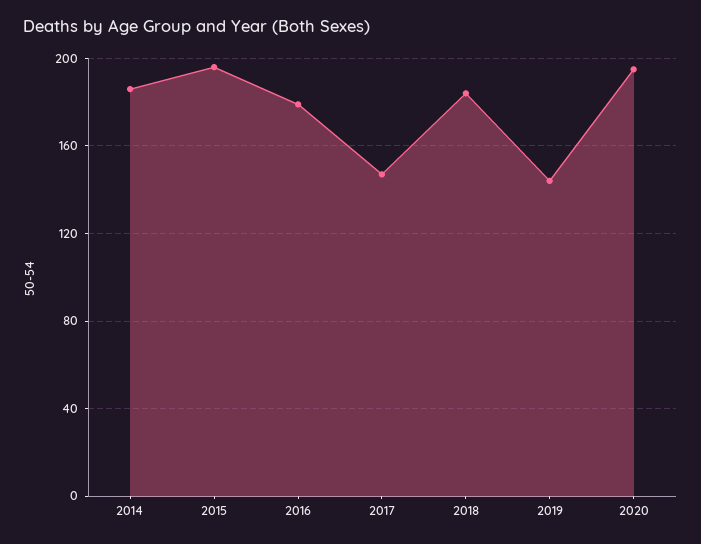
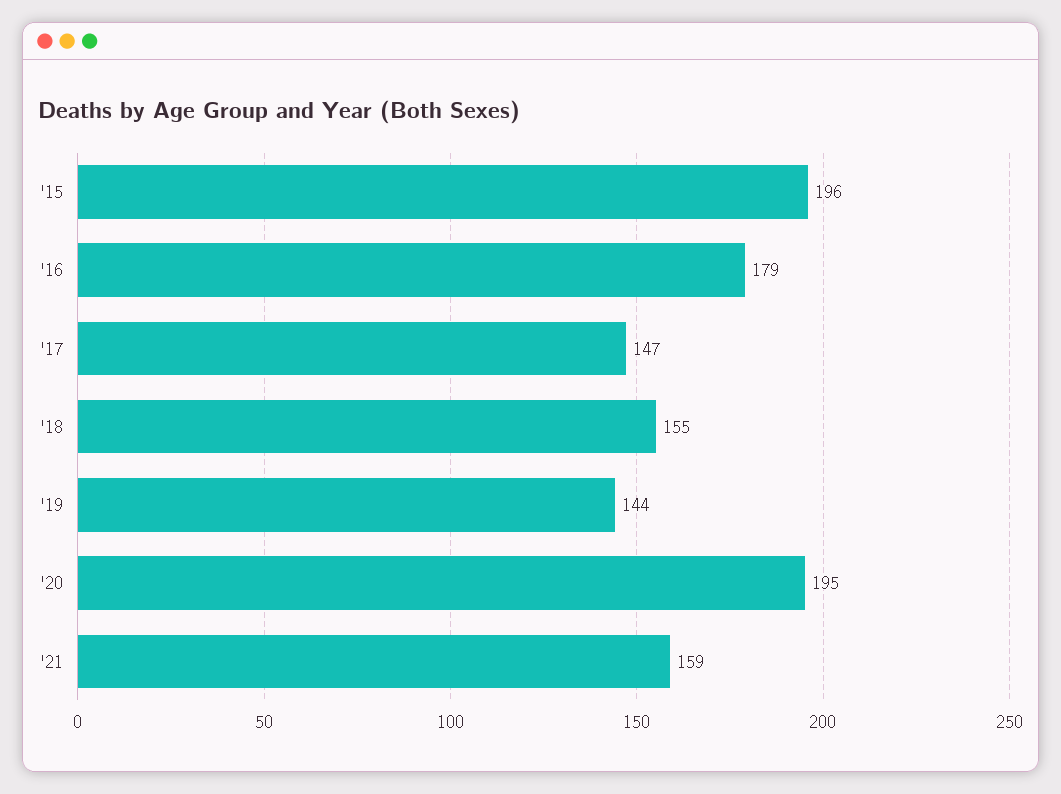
2014: 185 -> none
2018: 185 -> 155
'21: none -> 159

